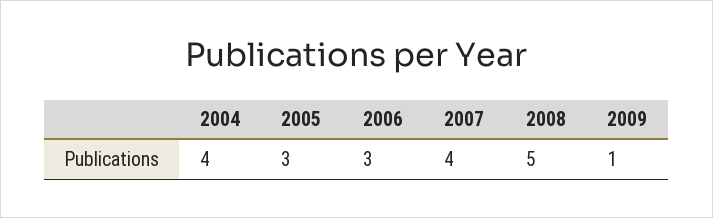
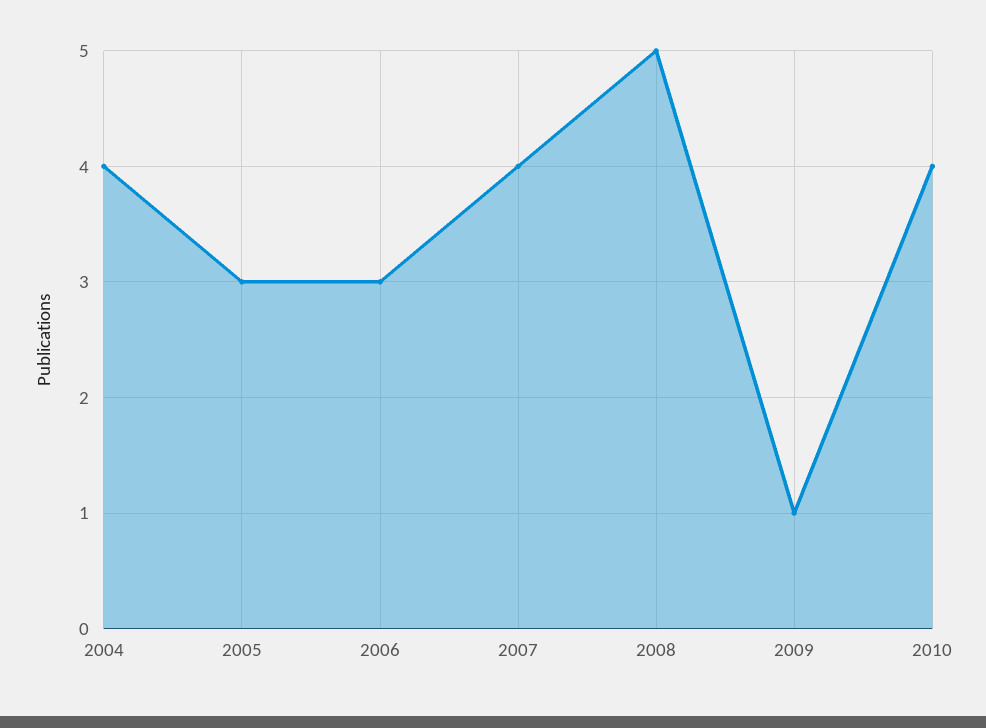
2010: none -> 4

